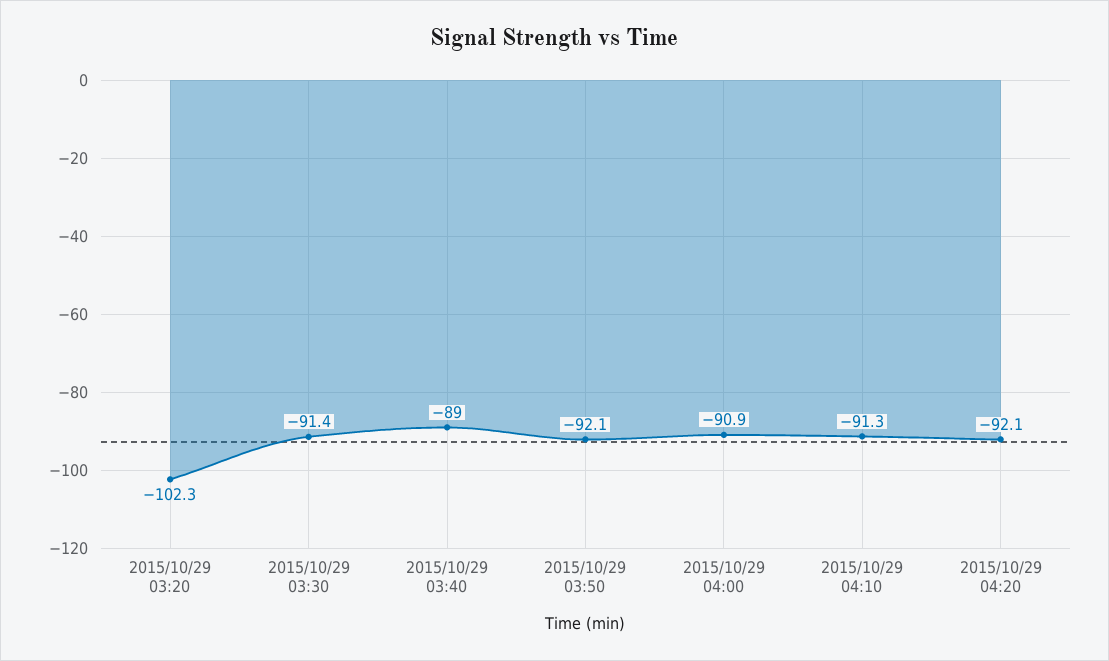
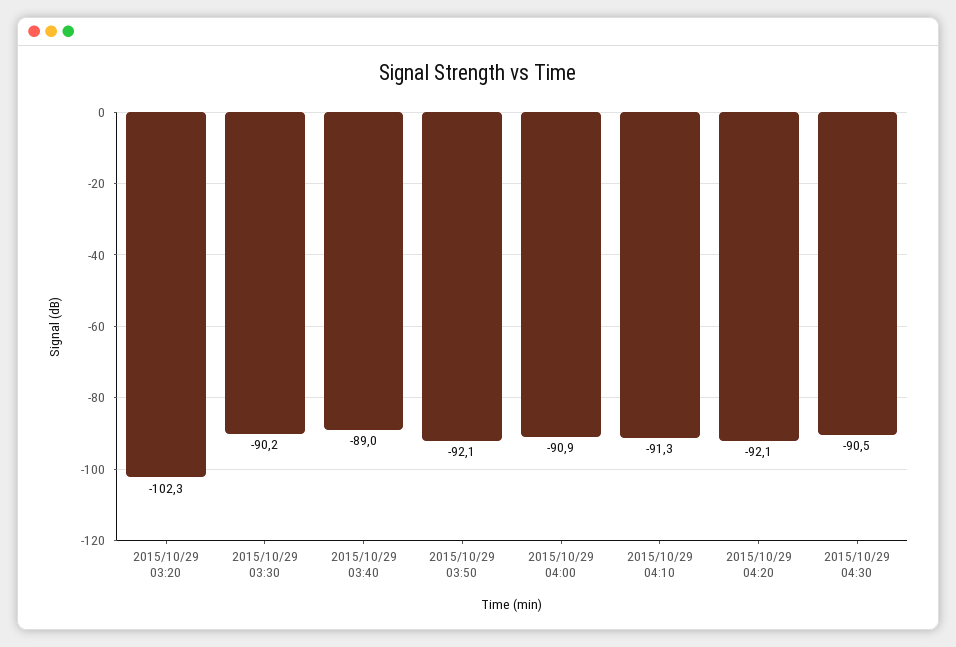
2015/10/29 03:30: -91.4 -> -90.2
2015/10/29 04:30: none -> -90.5

